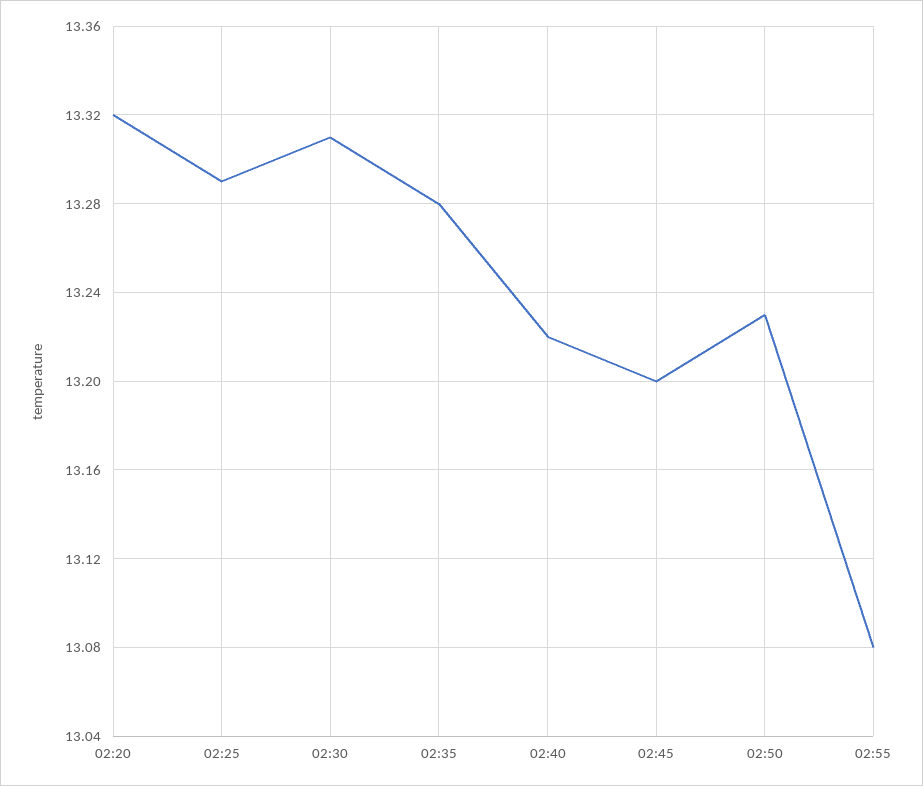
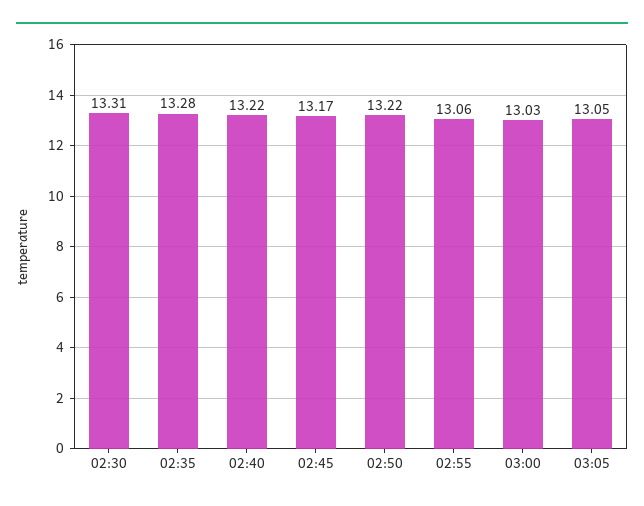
02:20: 13.32 -> none
02:25: 13.29 -> none
02:45: 13.2 -> 13.17
02:50: 13.23 -> 13.22
02:55: 13.08 -> 13.06
03:00: none -> 13.03
03:05: none -> 13.05

